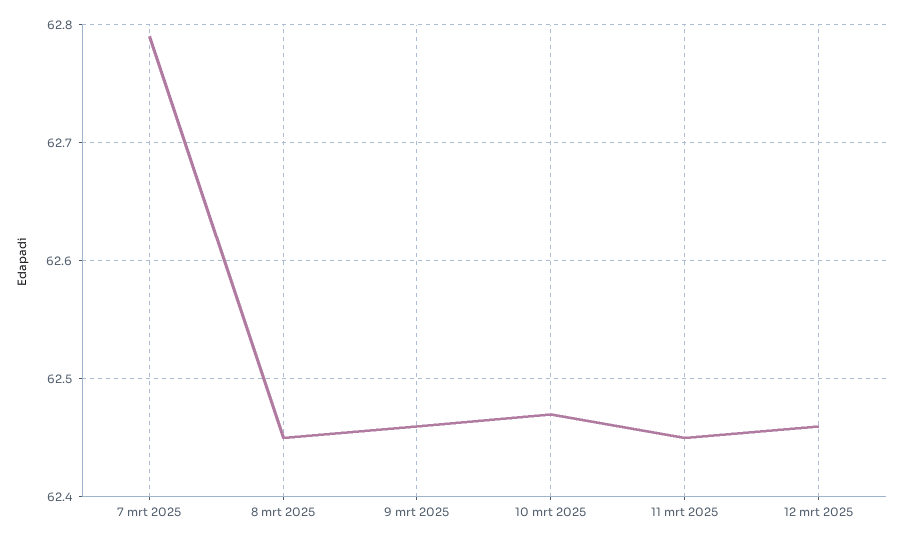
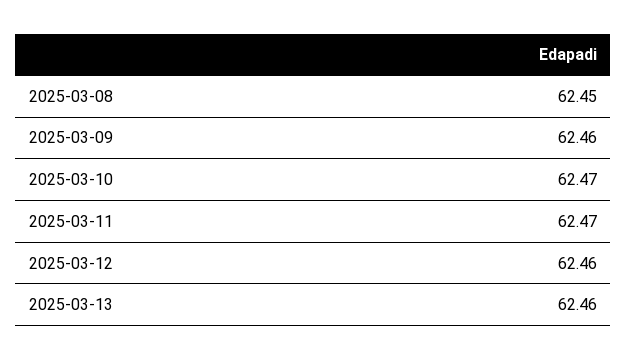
7 mrt 2025: 62.79 -> none
11 mrt 2025: 62.45 -> 62.47
2025-03-13: none -> 62.46

